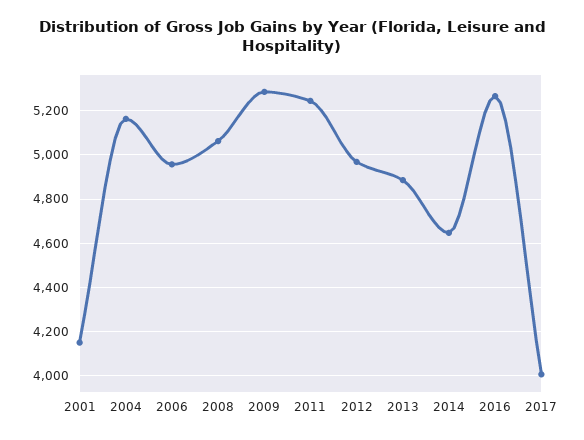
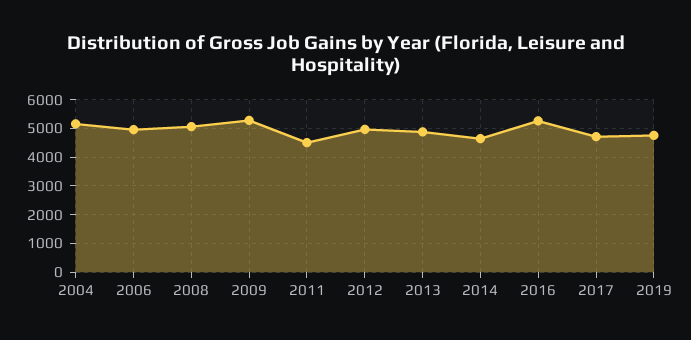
2001: 4150 -> none
2011: 5250 -> 4500
2017: 4000 -> 4750
2019: none -> 4750

